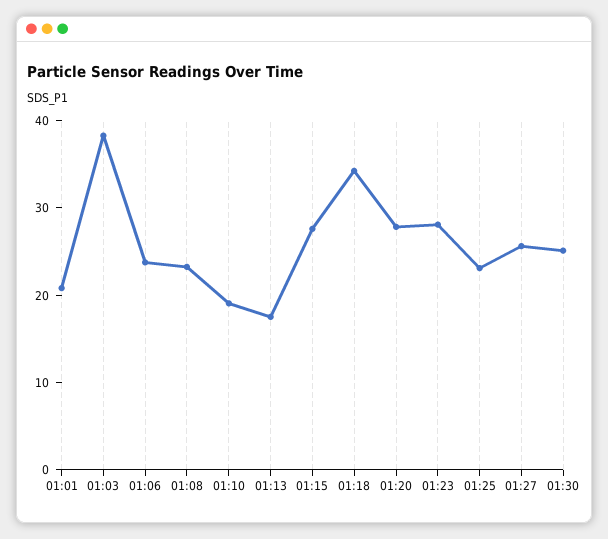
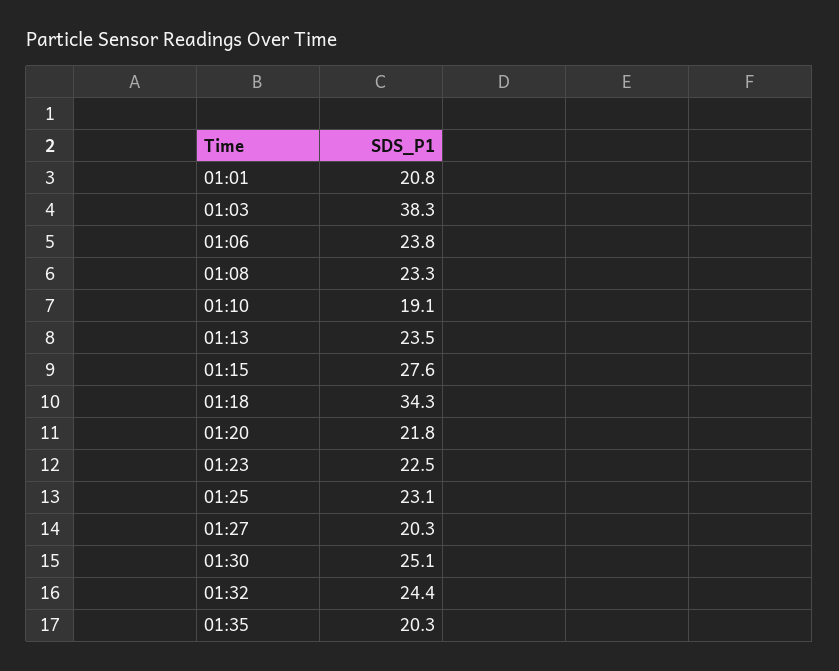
01:13: 18 -> 23.5
01:20: 28 -> 21.8
01:23: 28 -> 22.5
01:27: 26 -> 20.3
01:32: none -> 24.4
01:35: none -> 20.3

